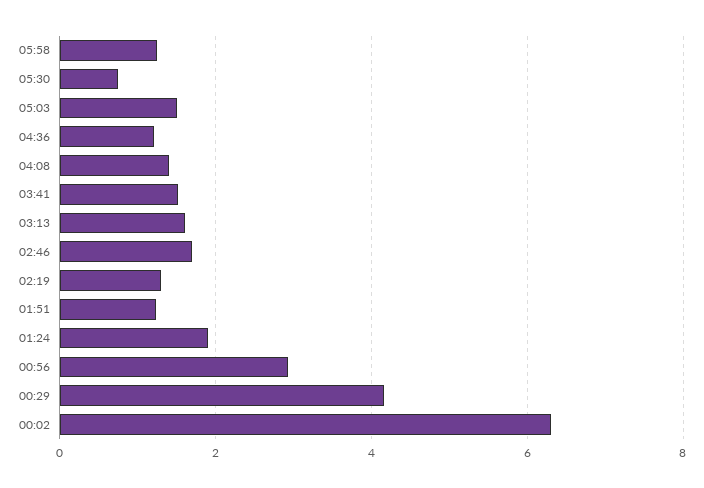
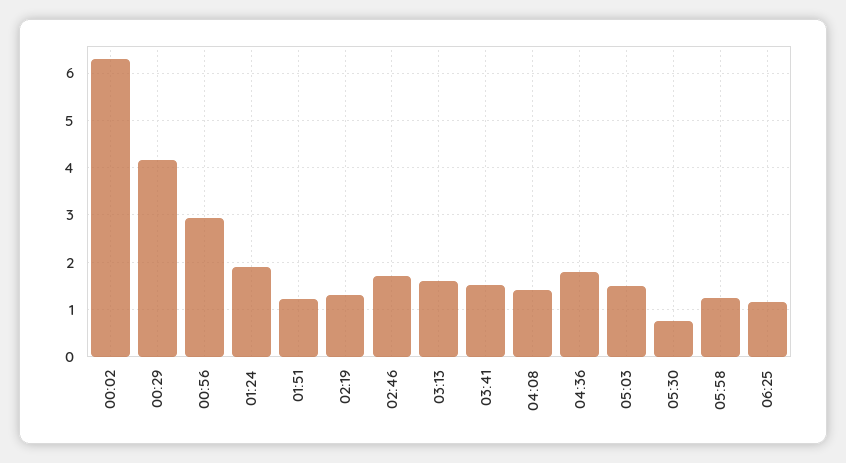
04:36: 1.2 -> 1.8
06:25: none -> 1.2

